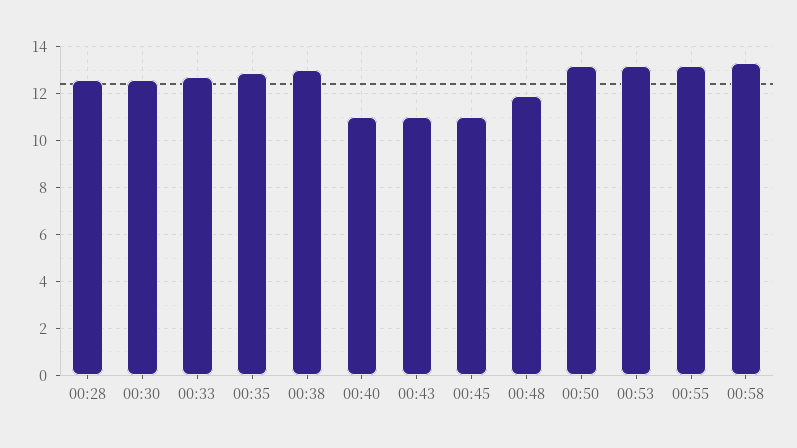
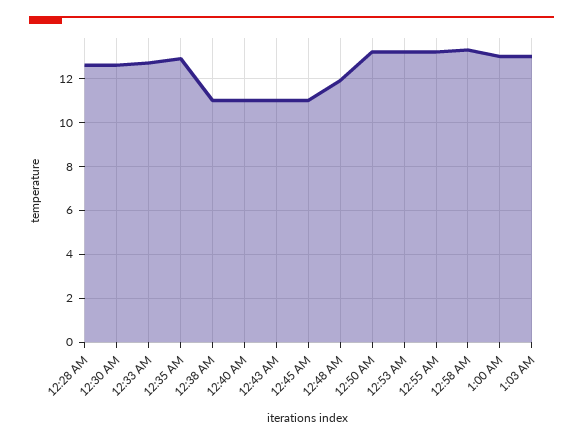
00:38: 13 -> 11
1:00 AM: none -> 13
1:03 AM: none -> 13

